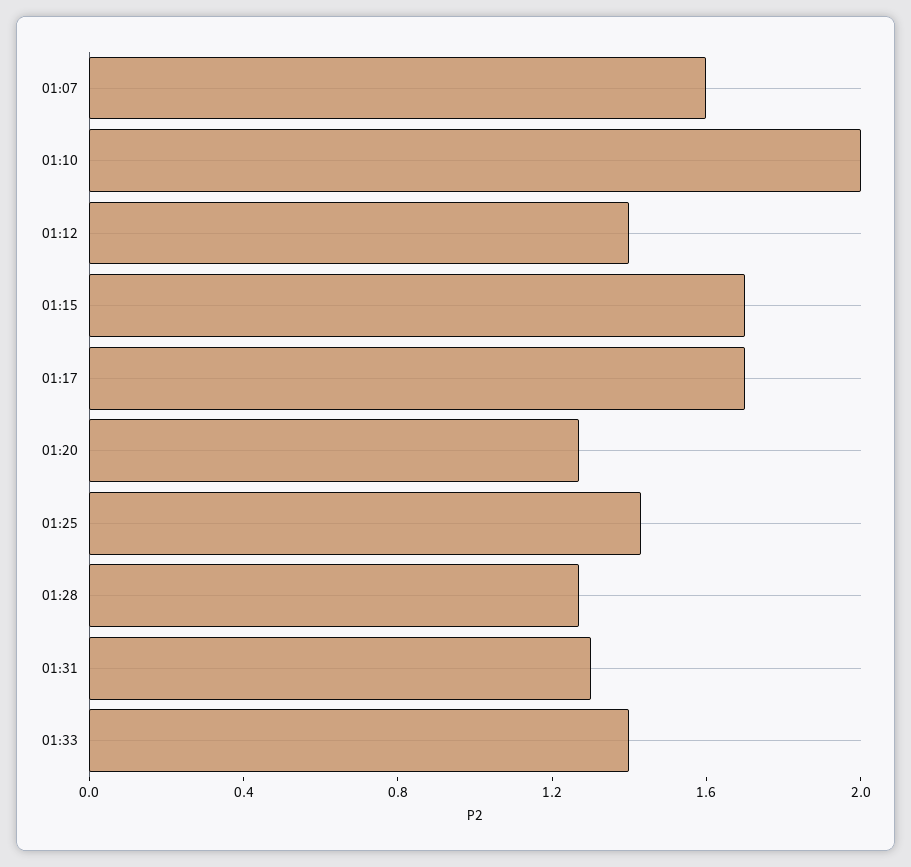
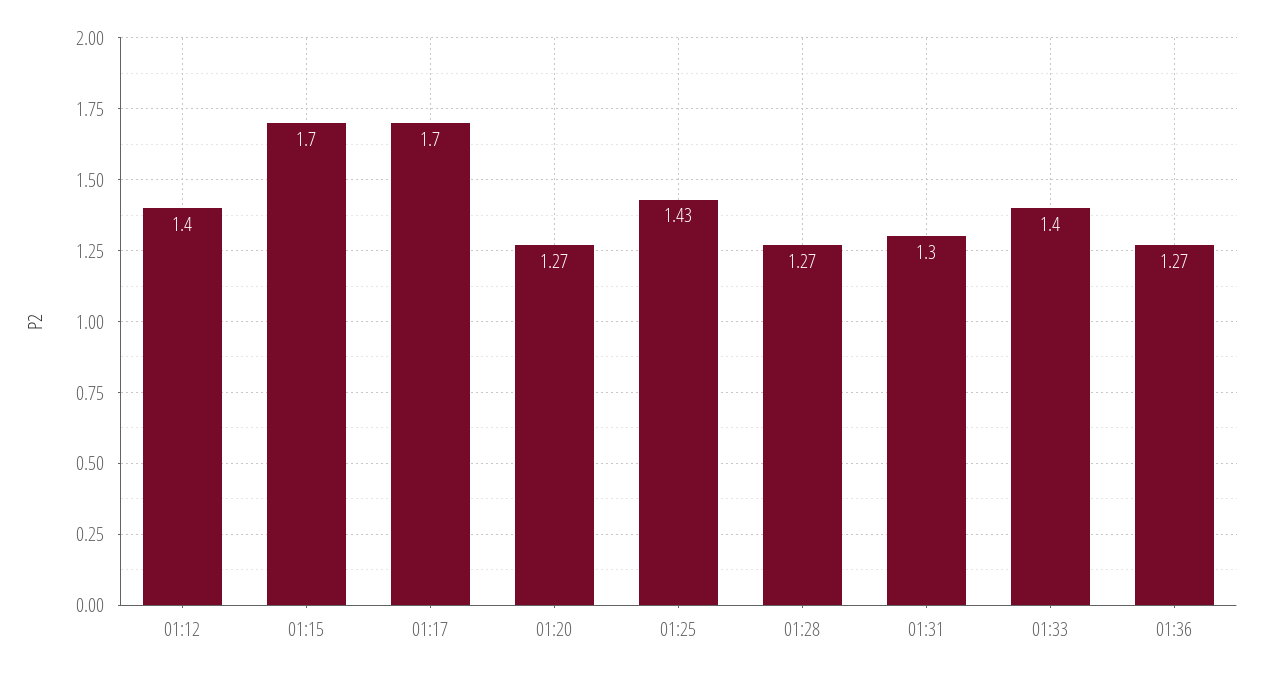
01:07: 1.6 -> none
01:10: 2 -> none
01:36: none -> 1.27

